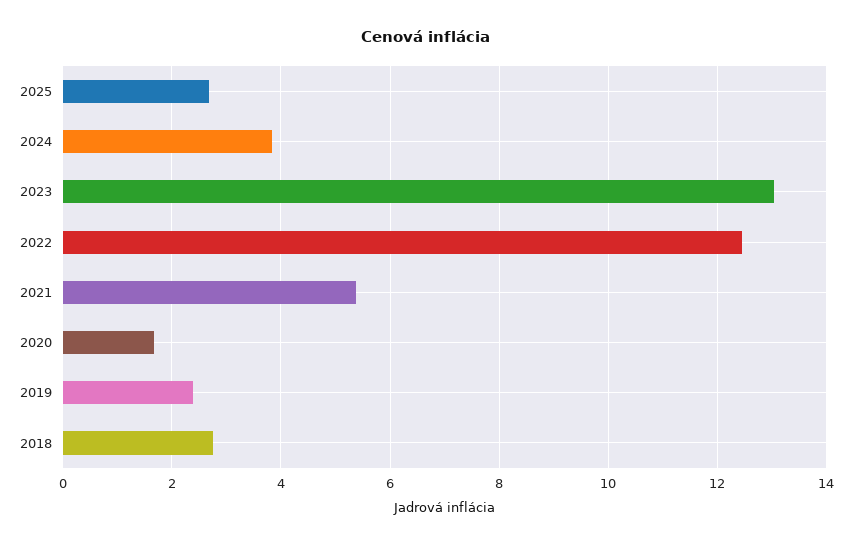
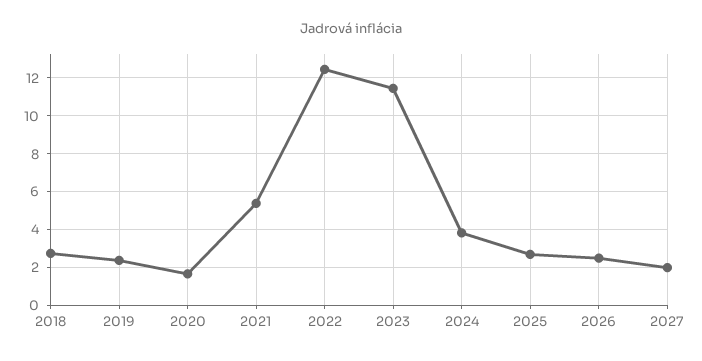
2023: 13 -> 11.5
2026: none -> 2.5
2027: none -> 2

